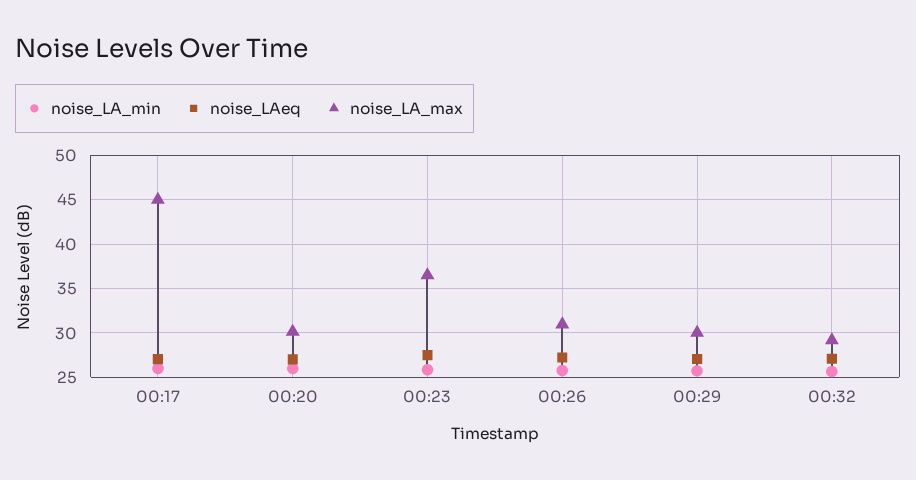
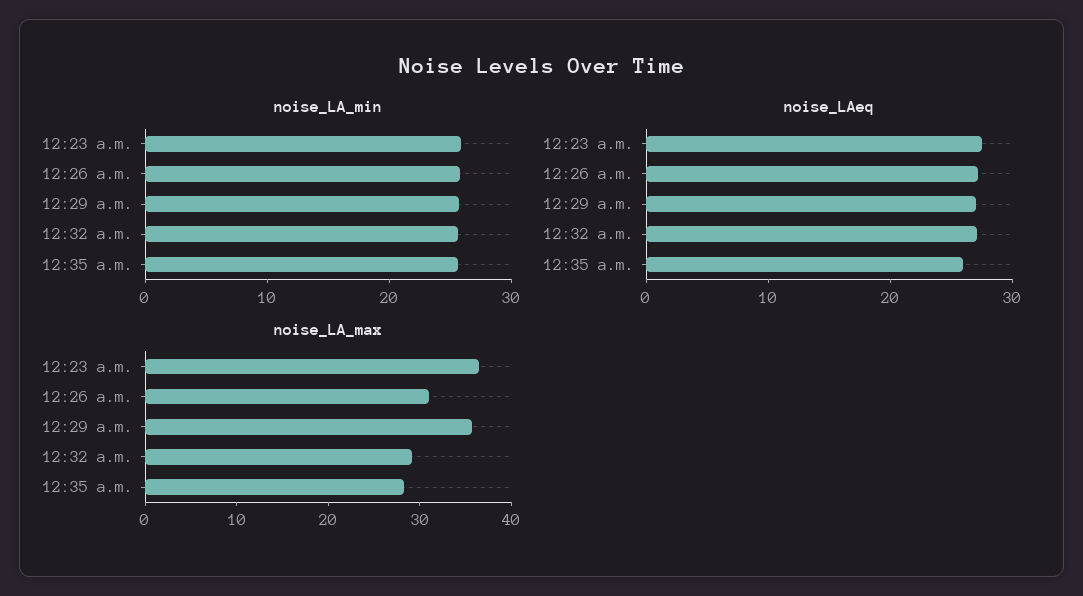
noise_LA_min, 00:17: 26 -> none
noise_LAeq, 00:17: 27 -> none
noise_LA_max, 00:17: 45 -> none
noise_LA_min, 00:20: 26 -> none
noise_LAeq, 00:20: 27 -> none
noise_LA_max, 00:20: 30 -> none
noise_LA_max, 00:29: 30 -> 36
noise_LA_min, 12:35 a.m.: none -> 26
noise_LAeq, 12:35 a.m.: none -> 26
noise_LA_max, 12:35 a.m.: none -> 28

